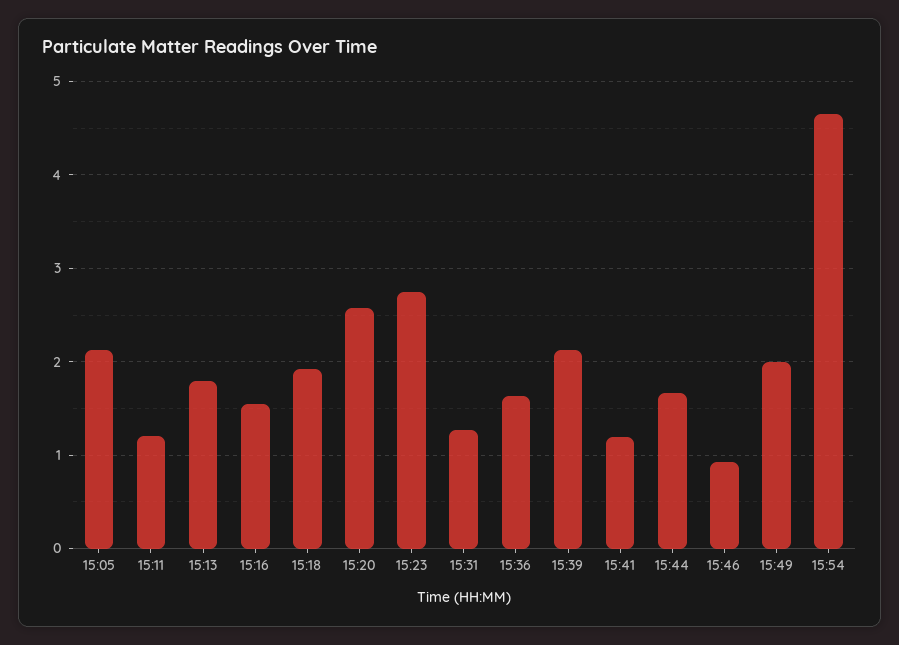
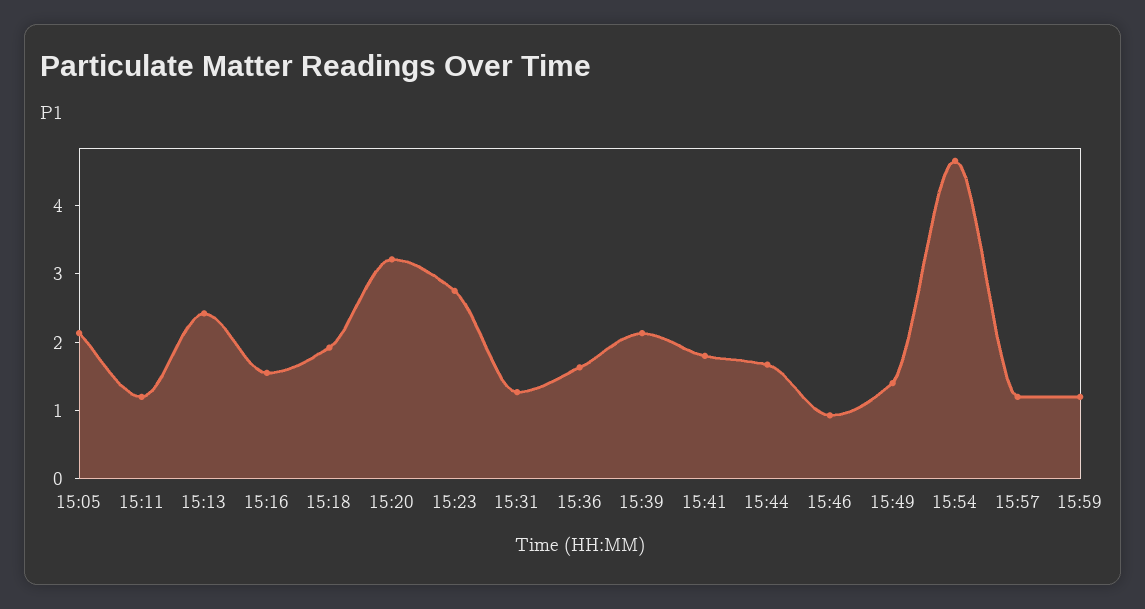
15:13: 1.8 -> 2.4
15:20: 2.6 -> 3.2
15:41: 1.2 -> 1.8
15:49: 2 -> 1.4
15:57: none -> 1.2
15:59: none -> 1.2

